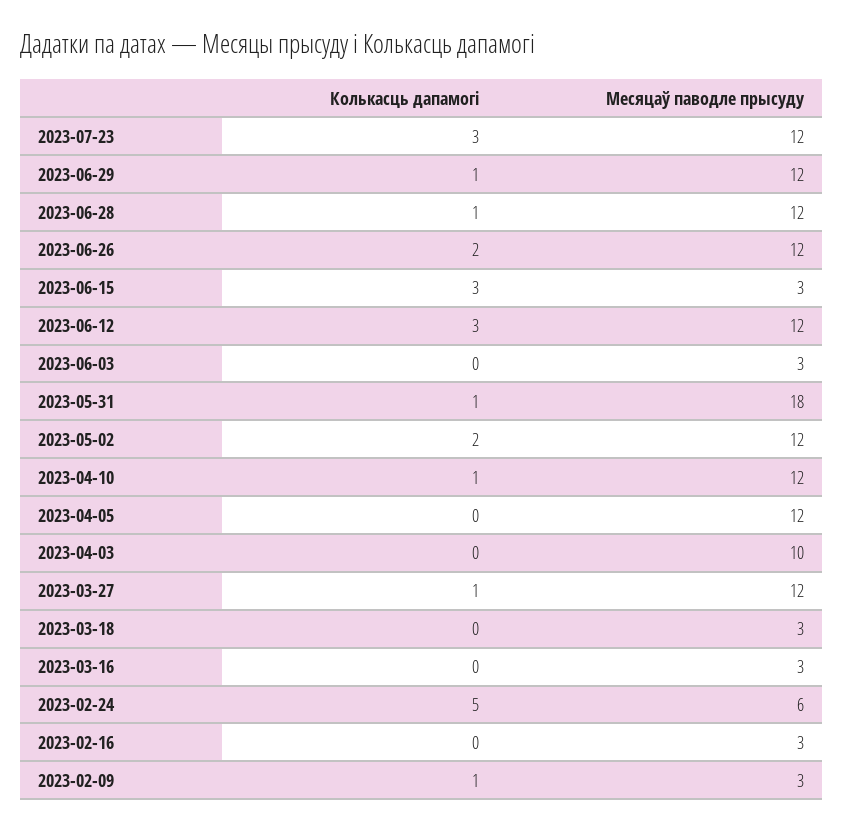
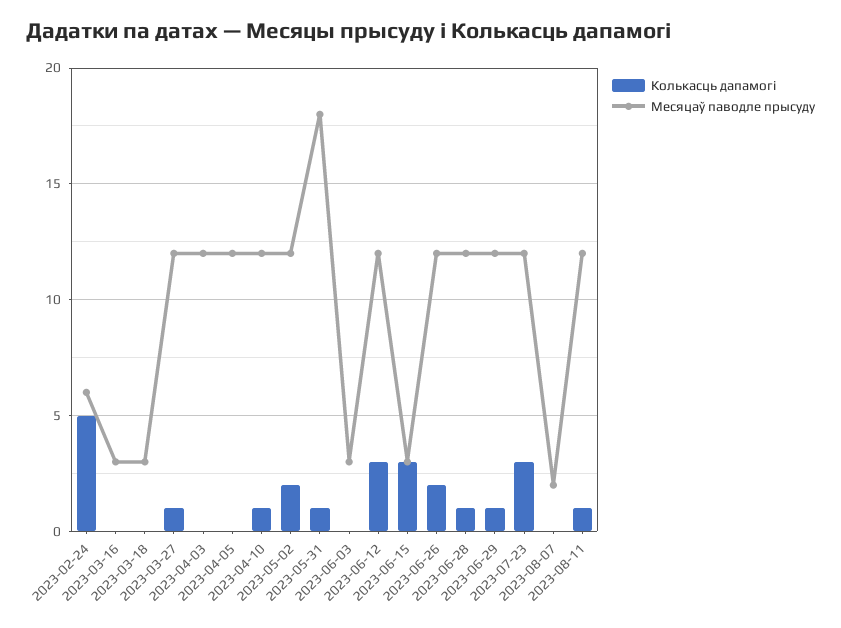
Месяцаў паводле прысуду, 2023-04-03: 10 -> 12
Колькасць дапамогі, 2023-02-16: 0 -> none
Месяцаў паводле прысуду, 2023-02-16: 3 -> none
Колькасць дапамогі, 2023-02-09: 1 -> none
Месяцаў паводле прысуду, 2023-02-09: 3 -> none
Колькасць дапамогі, 2023-08-07: none -> 0
Месяцаў паводле прысуду, 2023-08-07: none -> 2
Колькасць дапамогі, 2023-08-11: none -> 1
Месяцаў паводле прысуду, 2023-08-11: none -> 12

